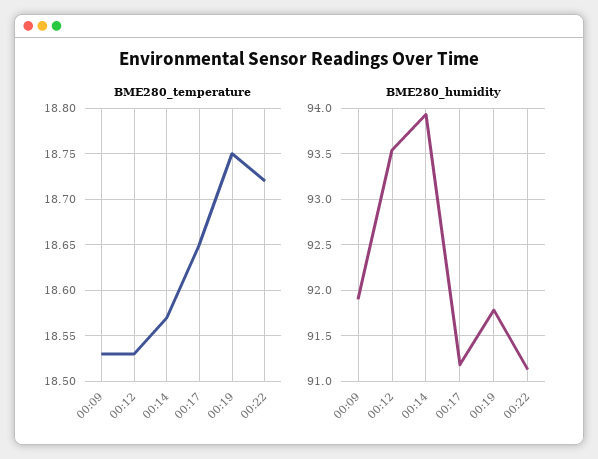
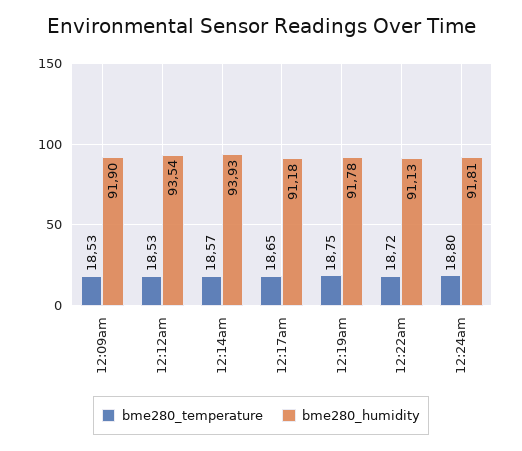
BME280_temperature, 12:24am: none -> 18.8
BME280_humidity, 12:24am: none -> 91.81

